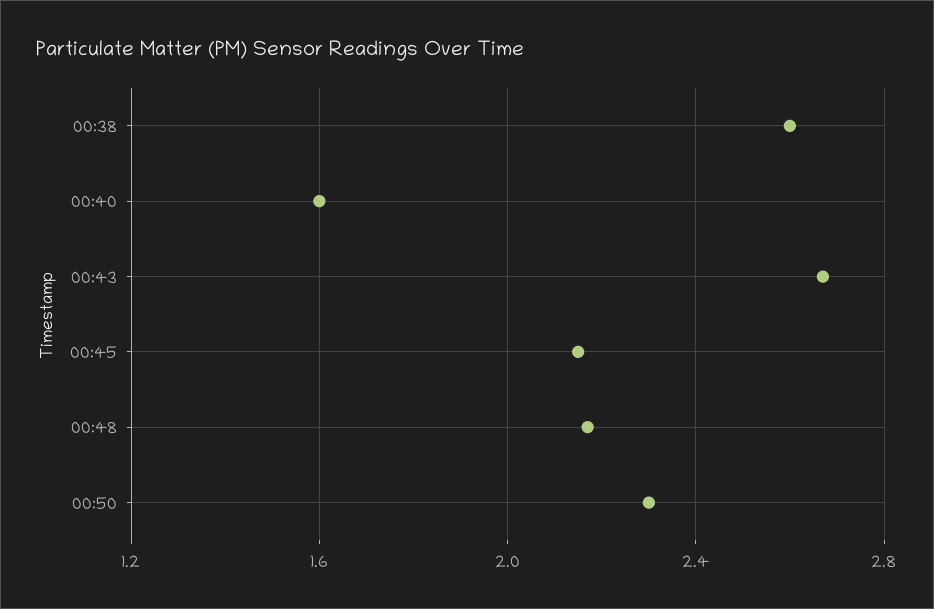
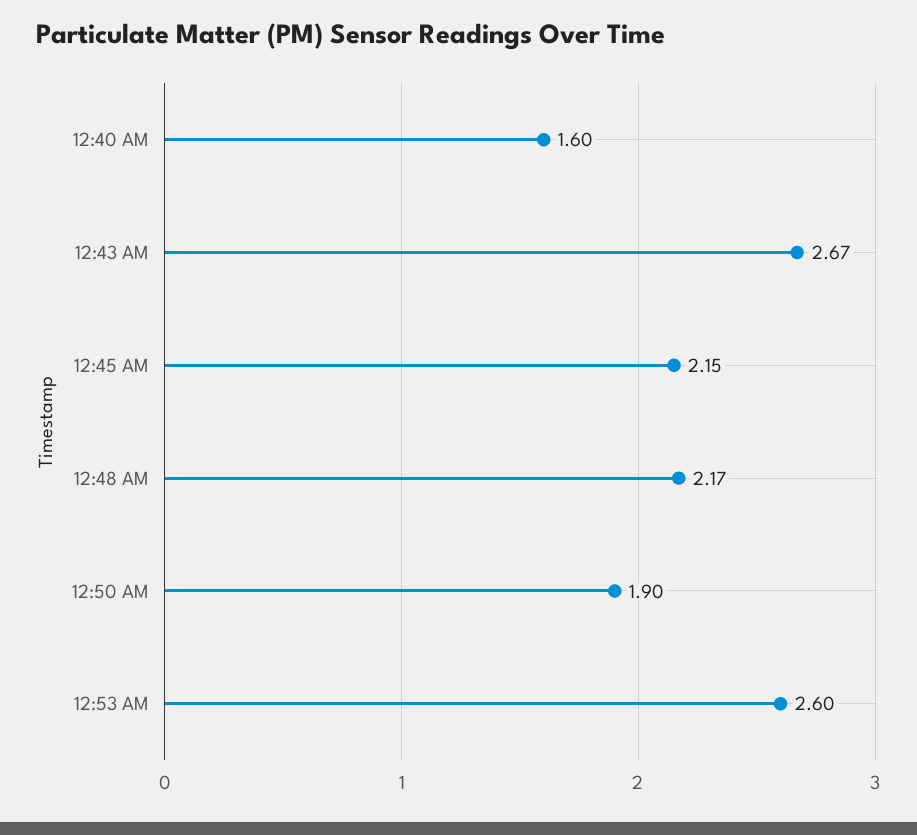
00:38: 2.6 -> none
00:50: 2.3 -> 1.9
12:53 AM: none -> 2.6

